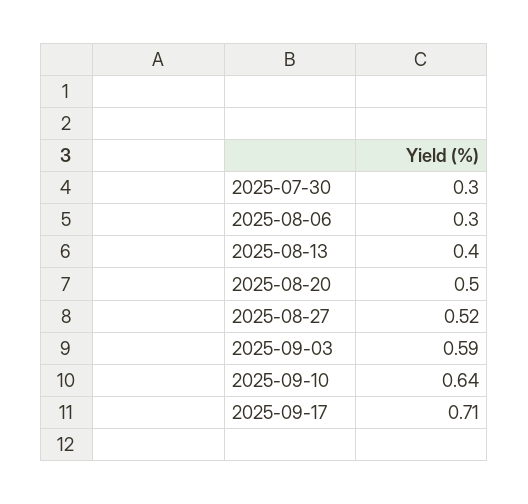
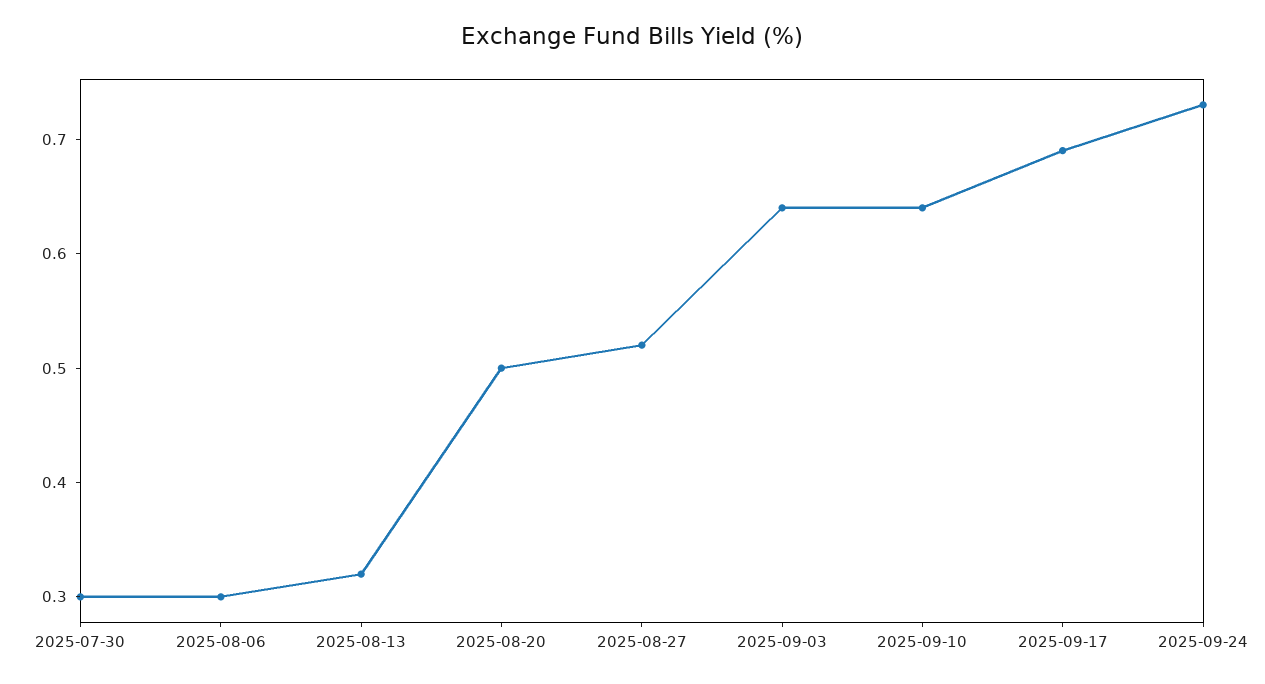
2025-08-13: 0.4 -> 0.32
2025-09-03: 0.59 -> 0.64
2025-09-17: 0.71 -> 0.69
2025-09-24: none -> 0.73

